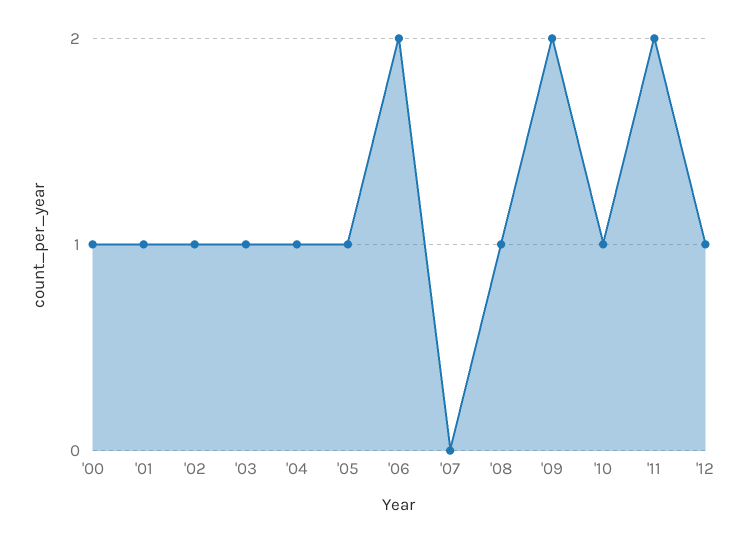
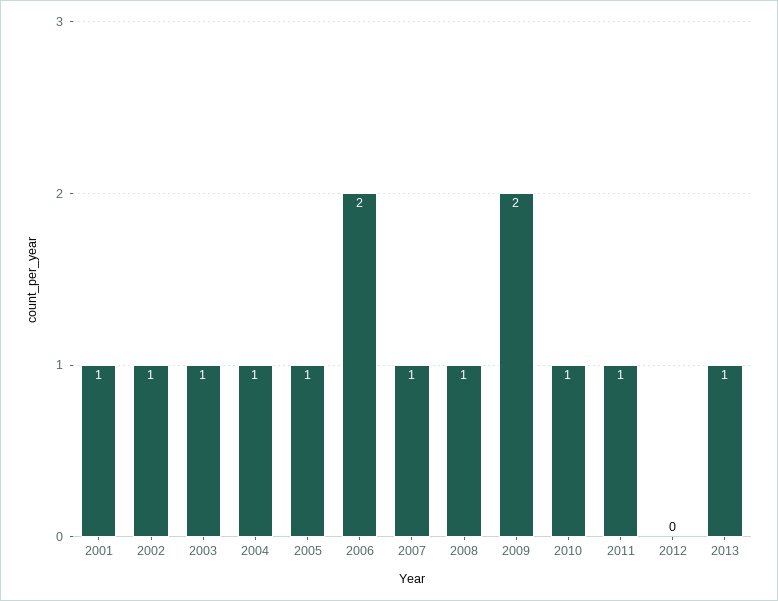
'00: 1 -> none
'07: 0 -> 1
'11: 2 -> 1
'12: 1 -> 0
2013: none -> 1

